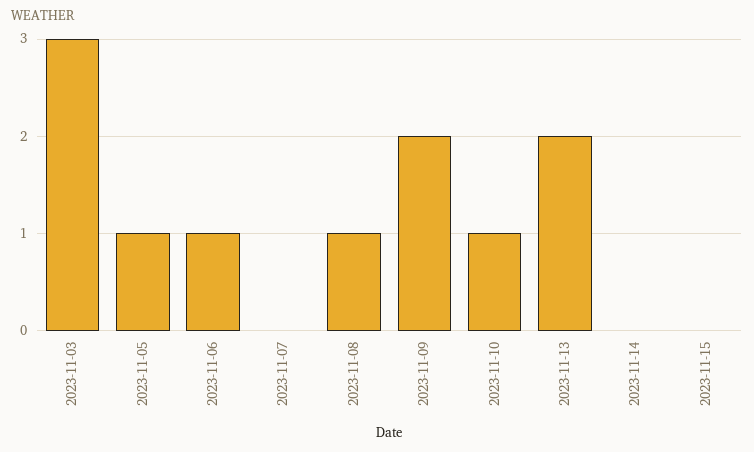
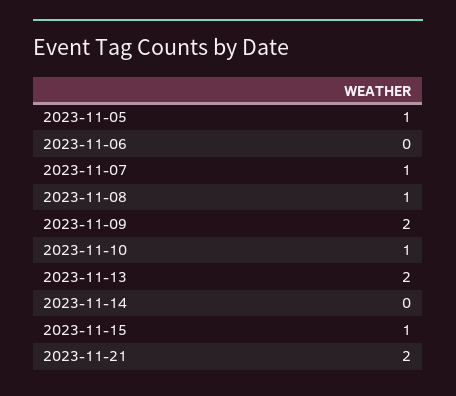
2023-11-03: 3 -> none
2023-11-06: 1 -> 0
2023-11-07: 0 -> 1
2023-11-15: 0 -> 1
2023-11-21: none -> 2

